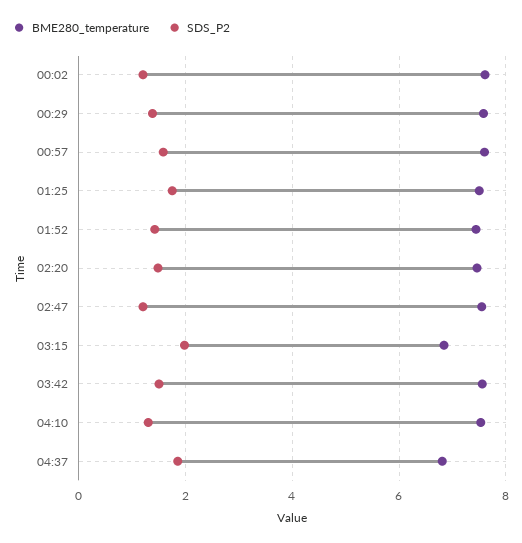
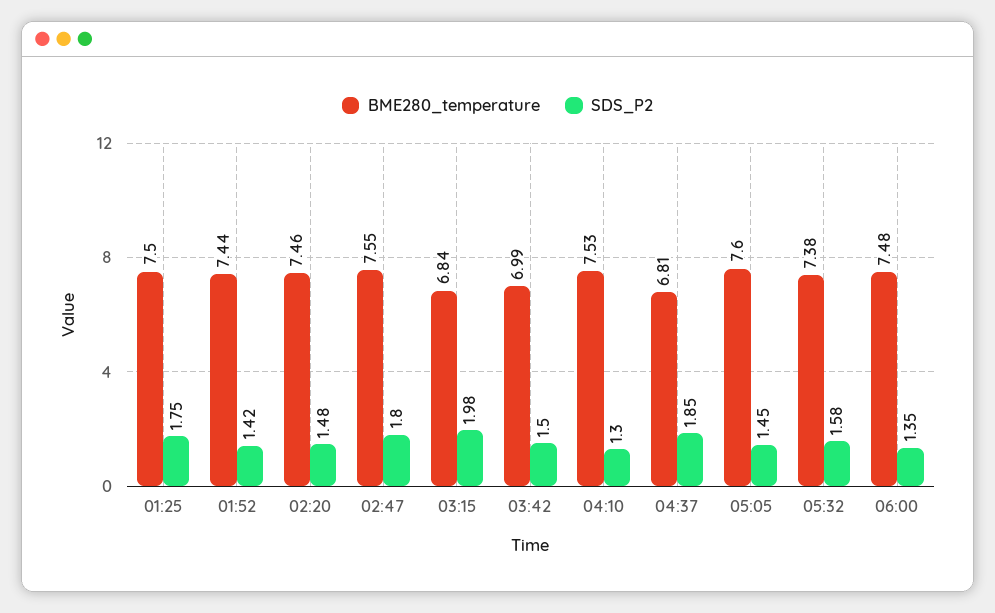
BME280_temperature, 00:02: 7.6 -> none
SDS_P2, 00:02: 1.2 -> none
BME280_temperature, 00:29: 7.6 -> none
SDS_P2, 00:29: 1.4 -> none
BME280_temperature, 00:57: 7.6 -> none
SDS_P2, 00:57: 1.6 -> none
SDS_P2, 02:47: 1.2 -> 1.8
BME280_temperature, 03:42: 7.6 -> 6.99
BME280_temperature, 05:05: none -> 7.6
SDS_P2, 05:05: none -> 1.45
BME280_temperature, 05:32: none -> 7.38
SDS_P2, 05:32: none -> 1.58
BME280_temperature, 06:00: none -> 7.48
SDS_P2, 06:00: none -> 1.35

